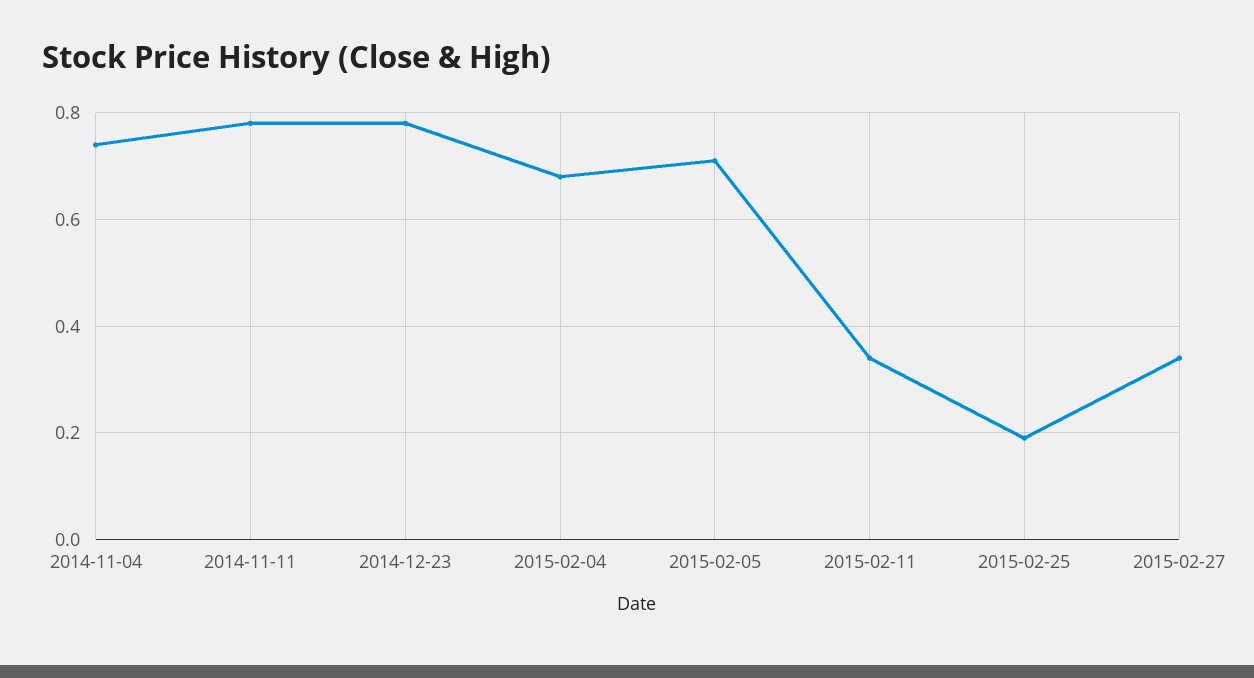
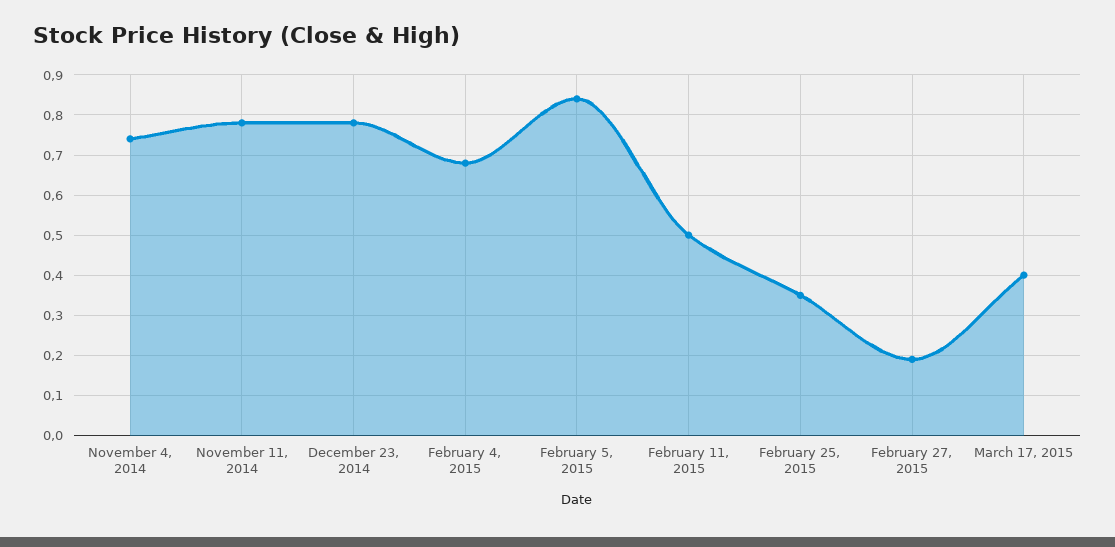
2015-02-05: 0.7 -> 0.85
2015-02-11: 0.35 -> 0.5
2015-02-25: 0.2 -> 0.35
2015-02-27: 0.35 -> 0.2
March 17, 2015: none -> 0.4

